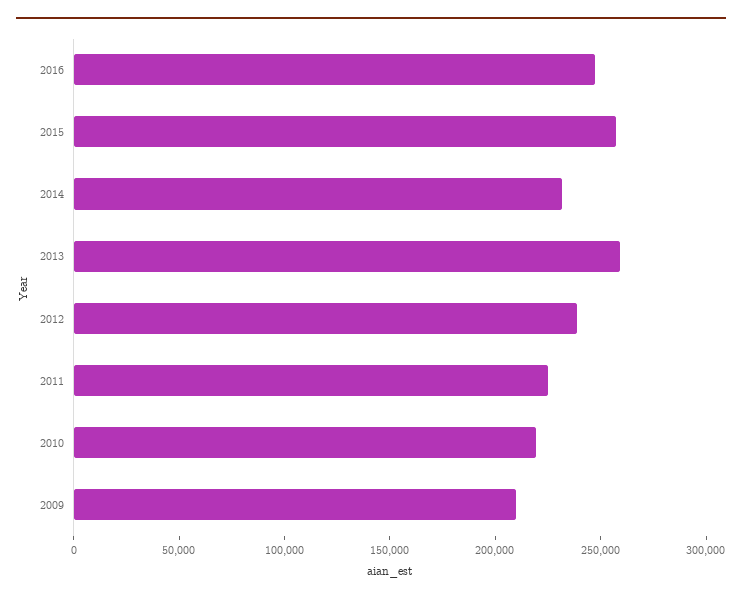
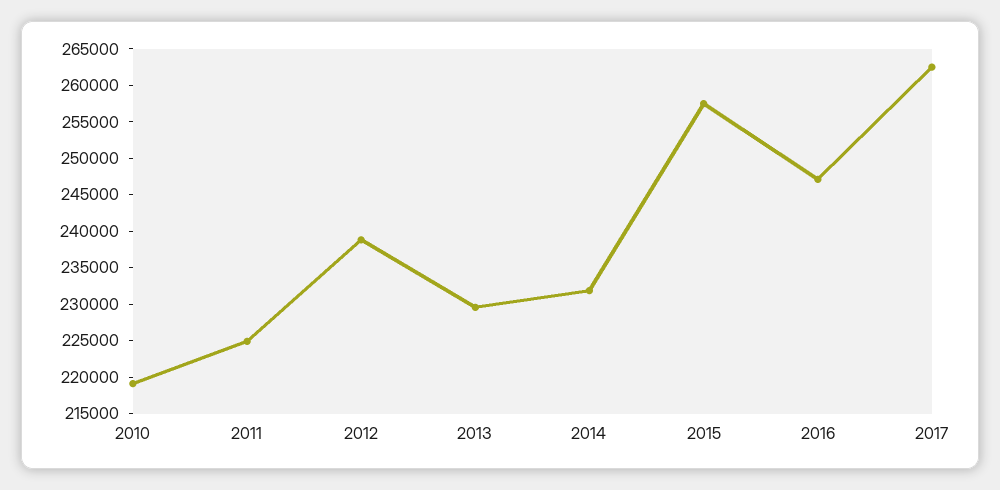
2013: 260000 -> 230000
2009: 210000 -> none
2017: none -> 262500

